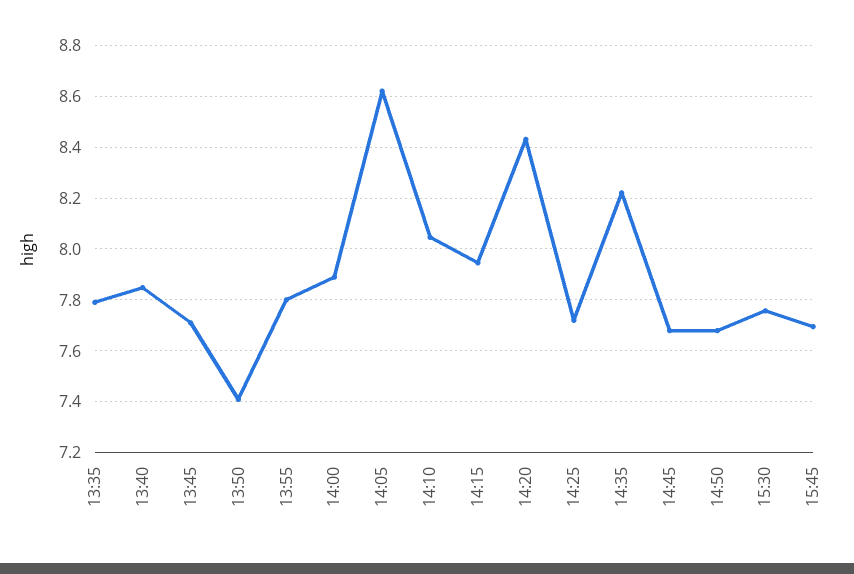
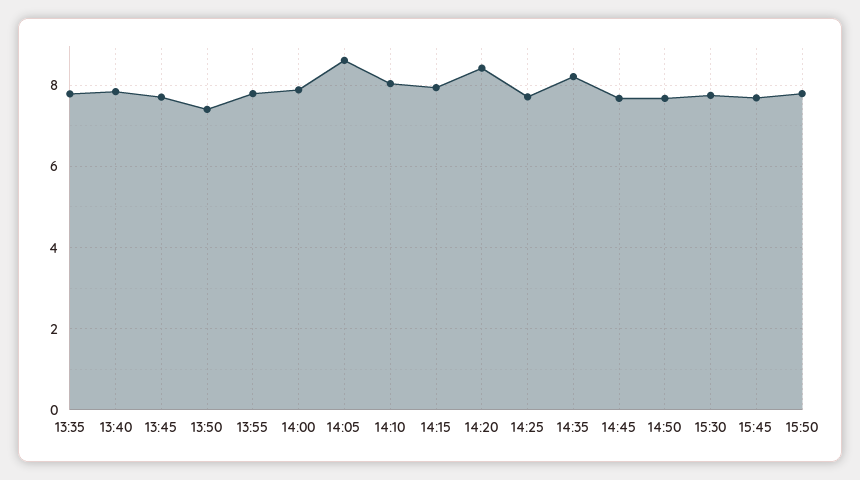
15:50: none -> 7.8

